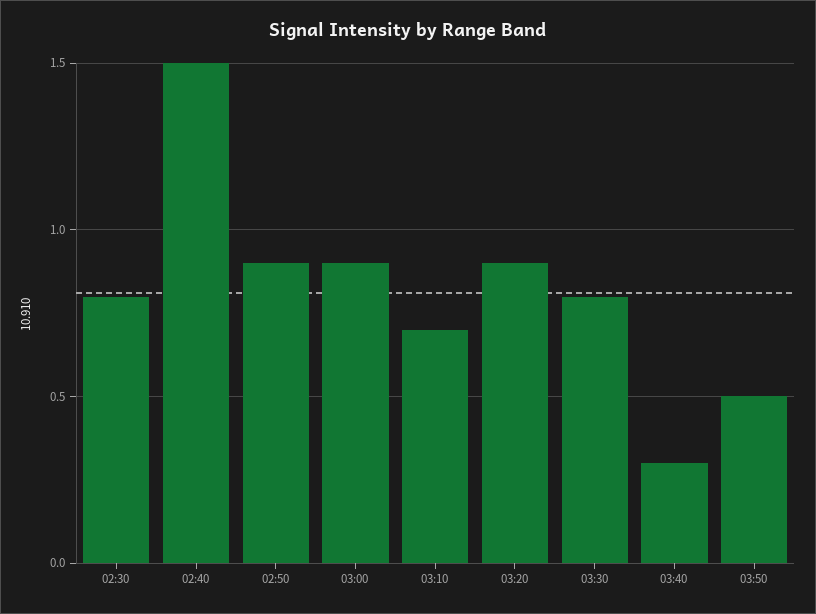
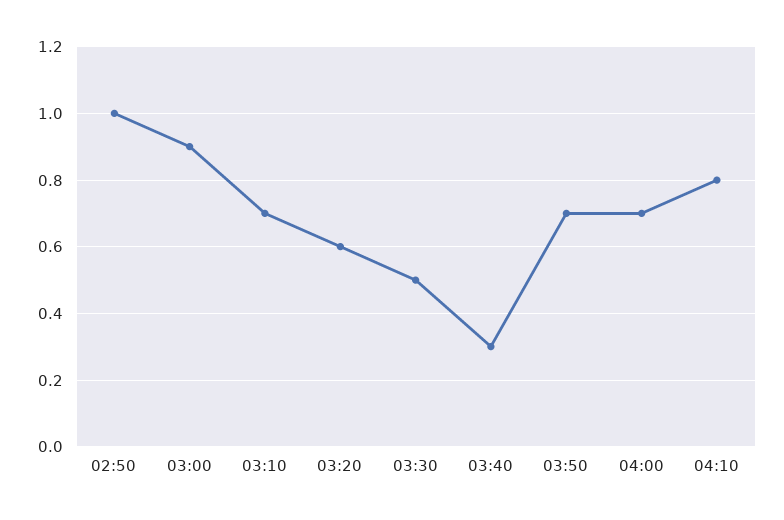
02:30: 0.8 -> none
02:40: 1.5 -> none
02:50: 0.9 -> 1
03:20: 0.9 -> 0.6
03:30: 0.8 -> 0.5
03:50: 0.5 -> 0.7
04:00: none -> 0.7
04:10: none -> 0.8

